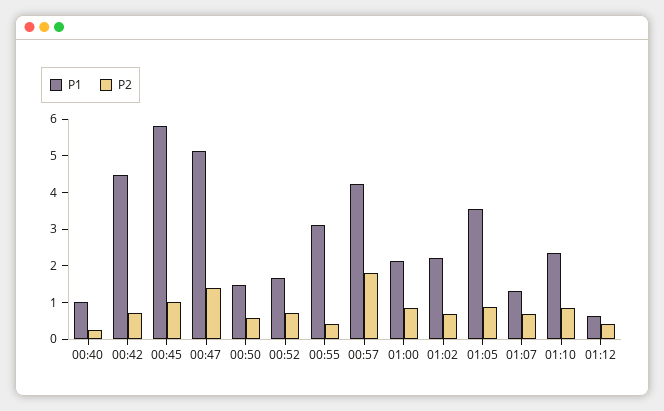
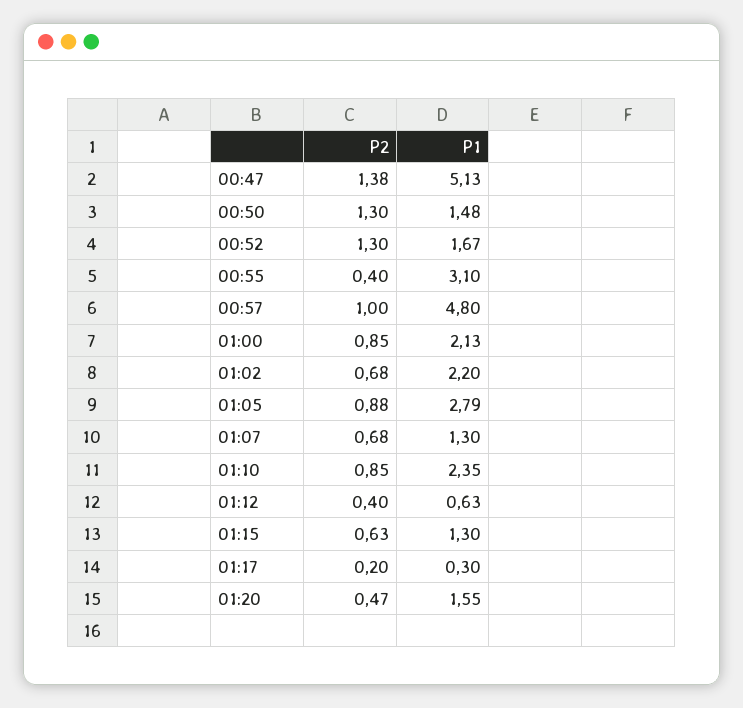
P1, 00:40: 1 -> none
P2, 00:40: 0.25 -> none
P1, 00:42: 4.5 -> none
P2, 00:42: 0.75 -> none
P1, 00:45: 5.75 -> none
P2, 00:45: 1 -> none
P2, 00:50: 0.5 -> 1.3
P2, 00:52: 0.75 -> 1.3
P1, 00:57: 4.25 -> 4.8
P2, 00:57: 1.75 -> 1
P1, 01:05: 3.5 -> 2.79
P2, 01:15: none -> 0.63
P1, 01:15: none -> 1.3
P2, 01:17: none -> 0.2
P1, 01:17: none -> 0.3
P2, 01:20: none -> 0.47
P1, 01:20: none -> 1.55

